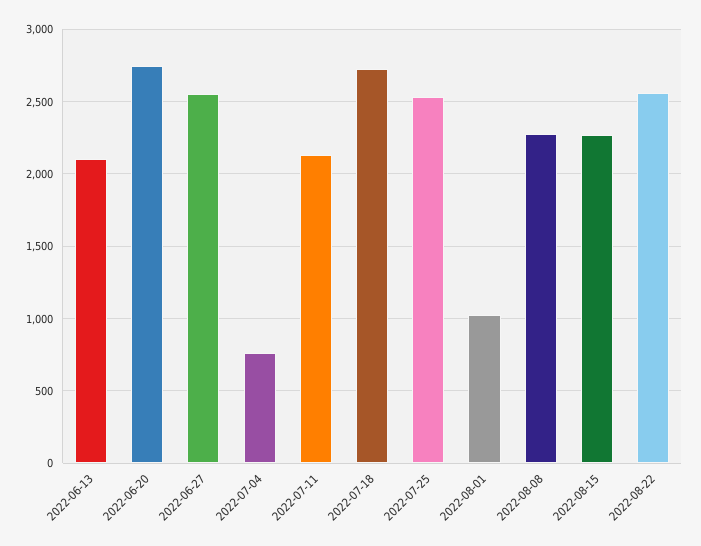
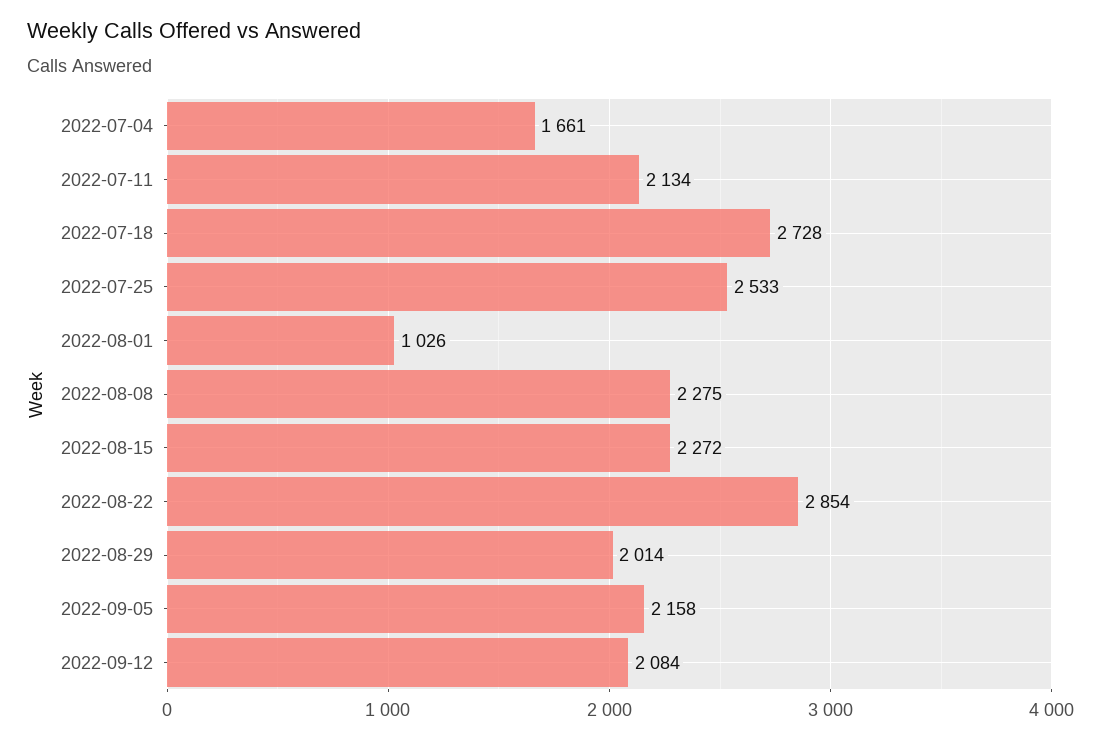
2022-06-13: 2100 -> none
2022-06-20: 2750 -> none
2022-06-27: 2550 -> none
2022-07-04: 750 -> 1661
2022-08-22: 2550 -> 2854
2022-08-29: none -> 2014
2022-09-05: none -> 2158
2022-09-12: none -> 2084

